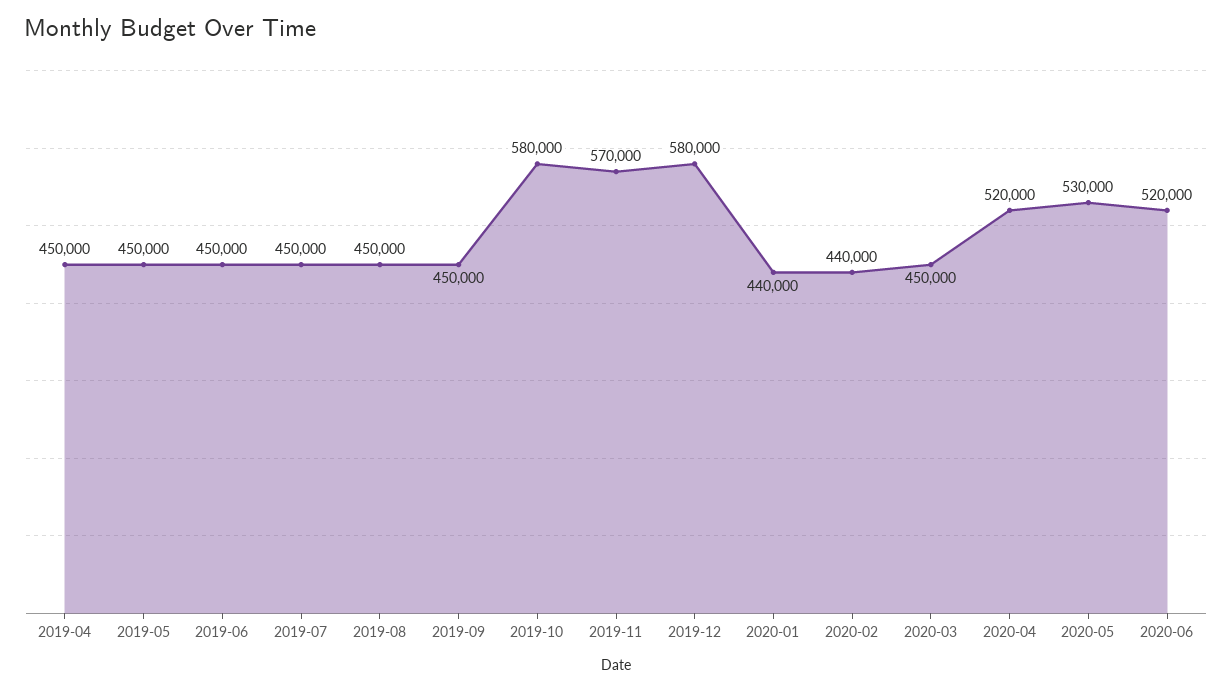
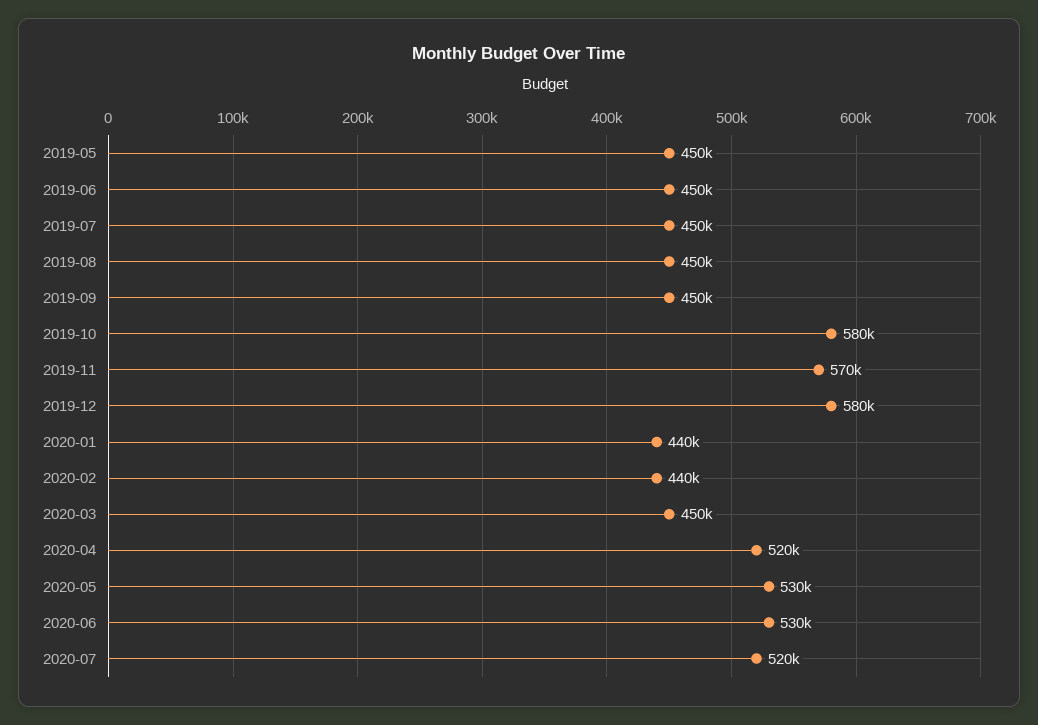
2019-04: 450000 -> none
2020-06: 520000 -> 530000
2020-07: none -> 520000

